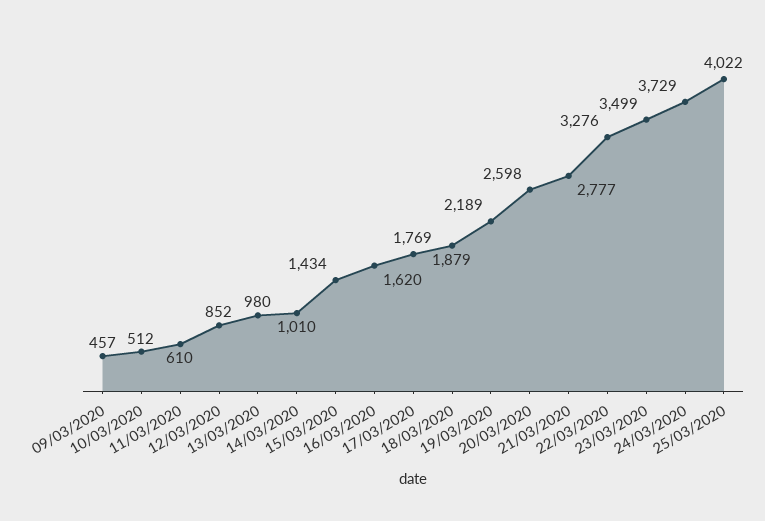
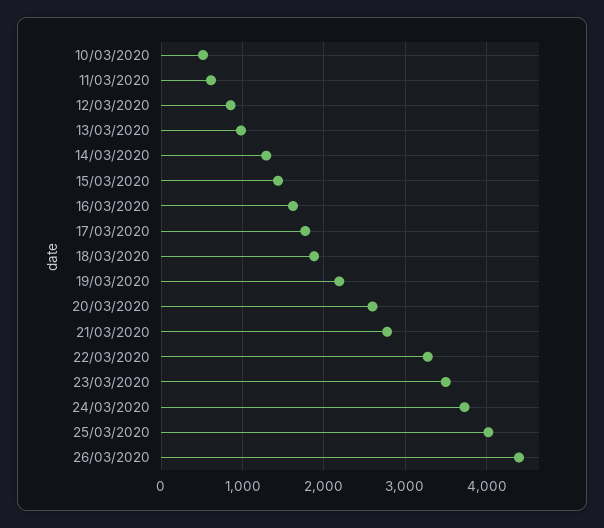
09/03/2020: 457 -> none
14/03/2020: 1010 -> 1300
26/03/2020: none -> 4400

